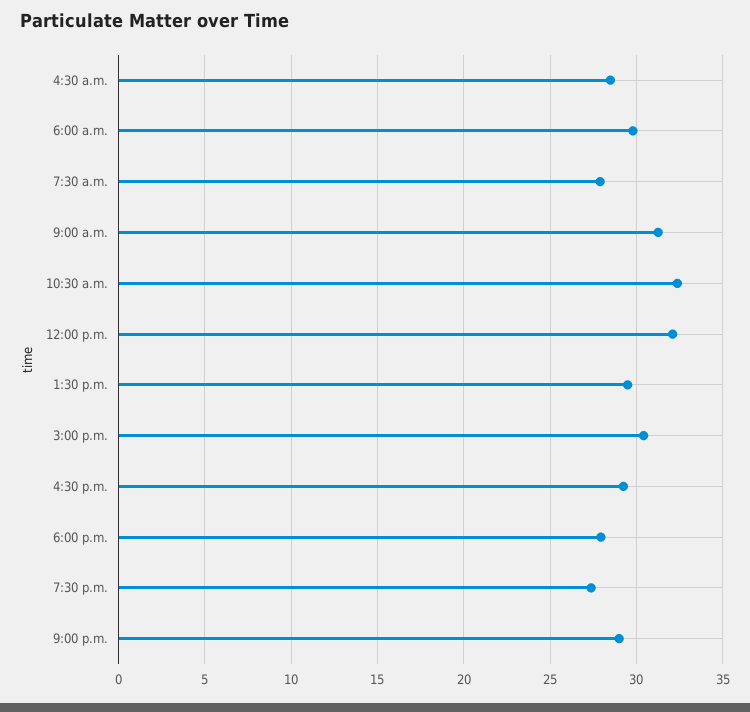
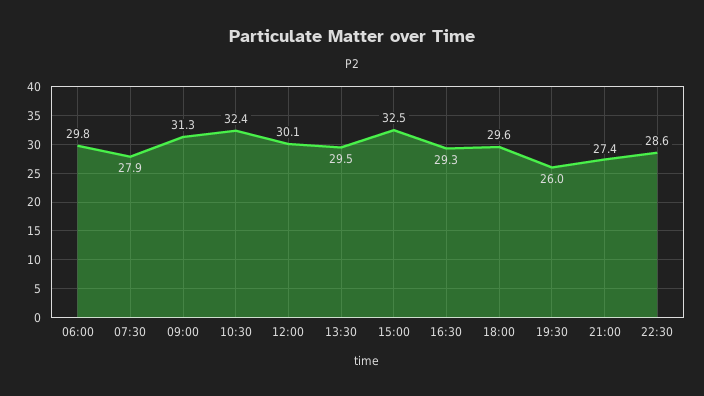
4:30 a.m.: 28.5 -> none
12:00 p.m.: 32 -> 30.1
3:00 p.m.: 30.5 -> 32.5
6:00 p.m.: 28 -> 29.6
7:30 p.m.: 27.5 -> 26
9:00 p.m.: 29 -> 27.4
22:30: none -> 28.6

